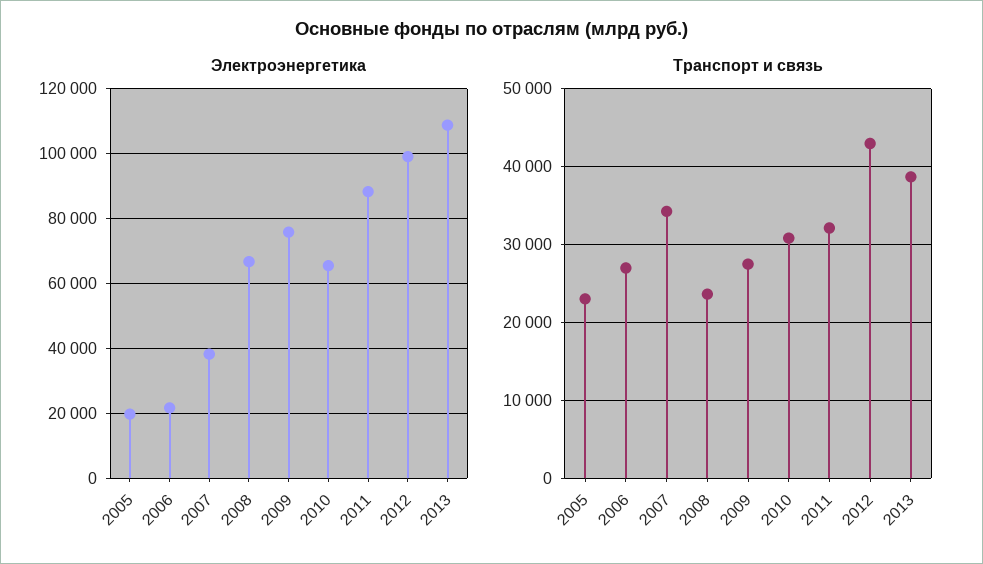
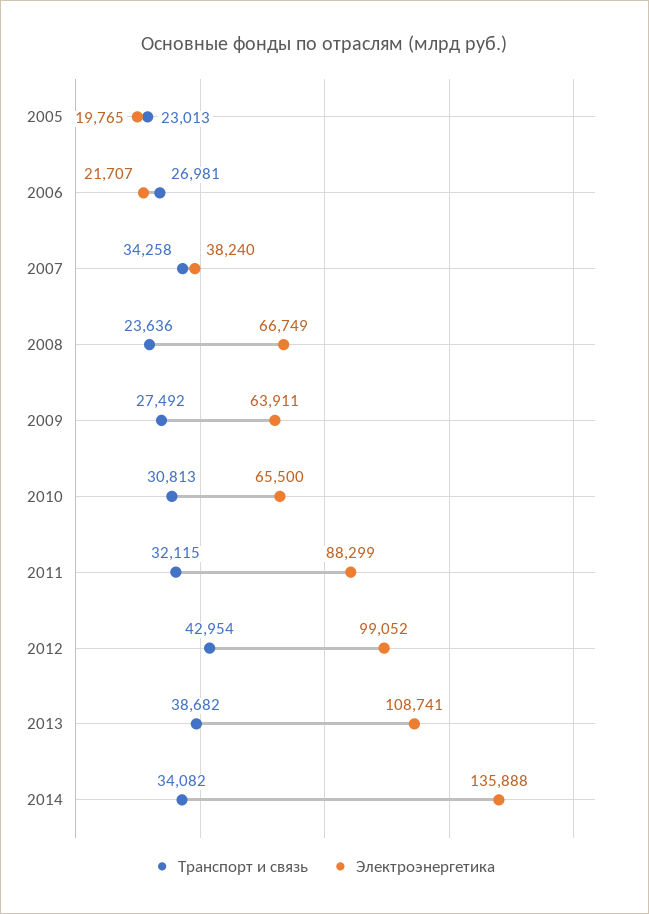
Электроэнергетика, 2009: 76000 -> 63911
Транспорт и связь, 2014: none -> 34082
Электроэнергетика, 2014: none -> 135888

